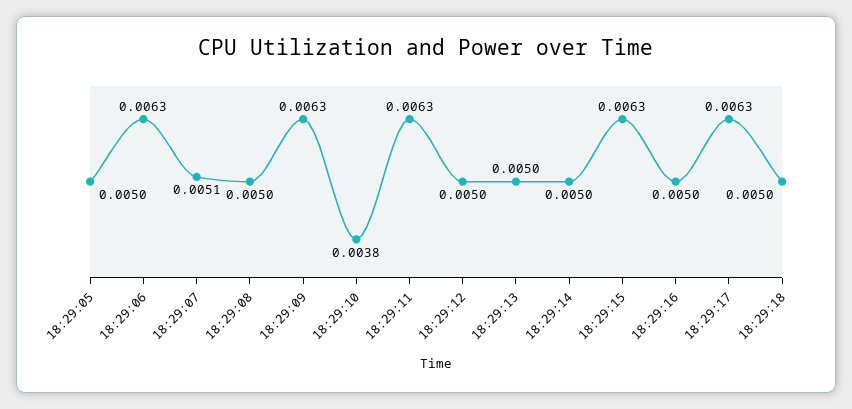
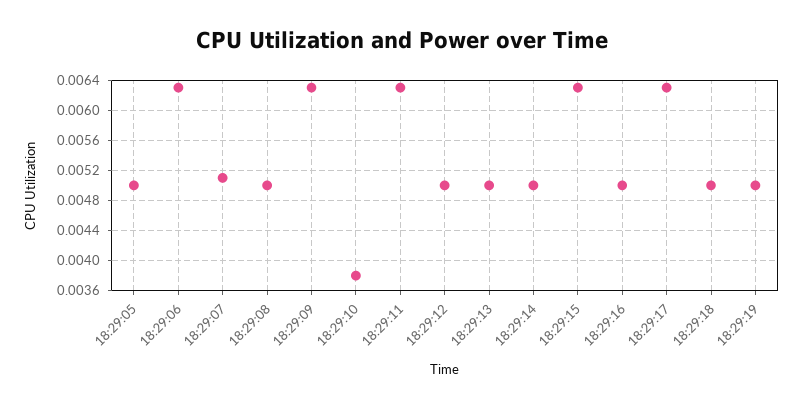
18:29:19: none -> 0.005

